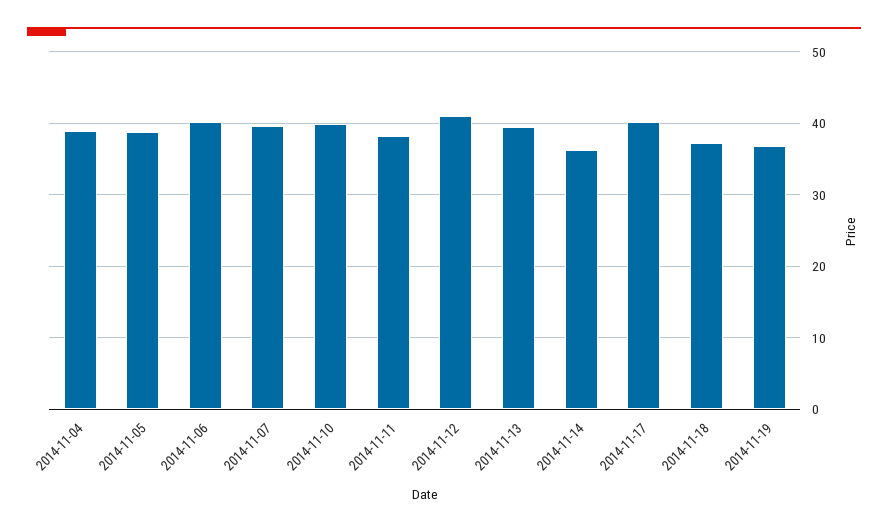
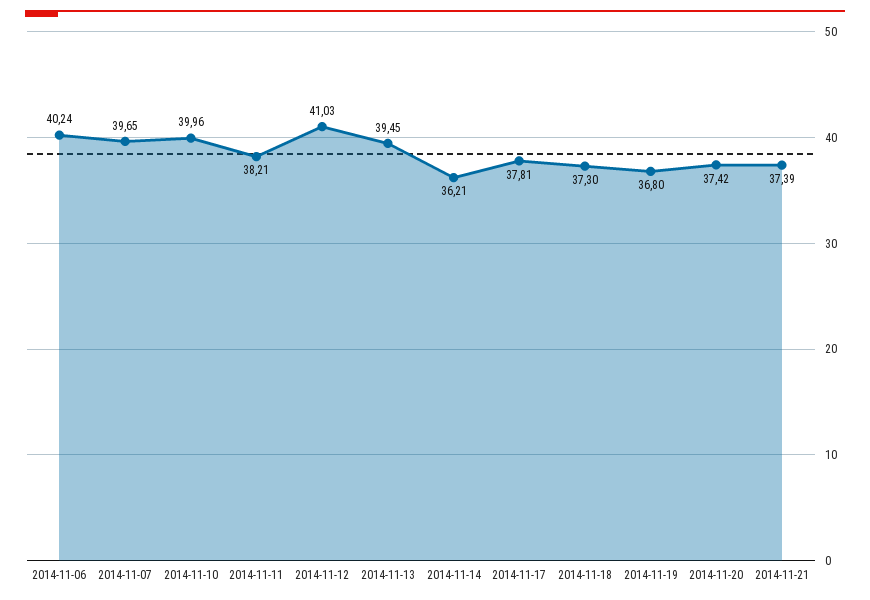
2014-11-04: 39 -> none
2014-11-05: 39 -> none
2014-11-17: 40 -> 37.81
2014-11-20: none -> 37.42
2014-11-21: none -> 37.39

